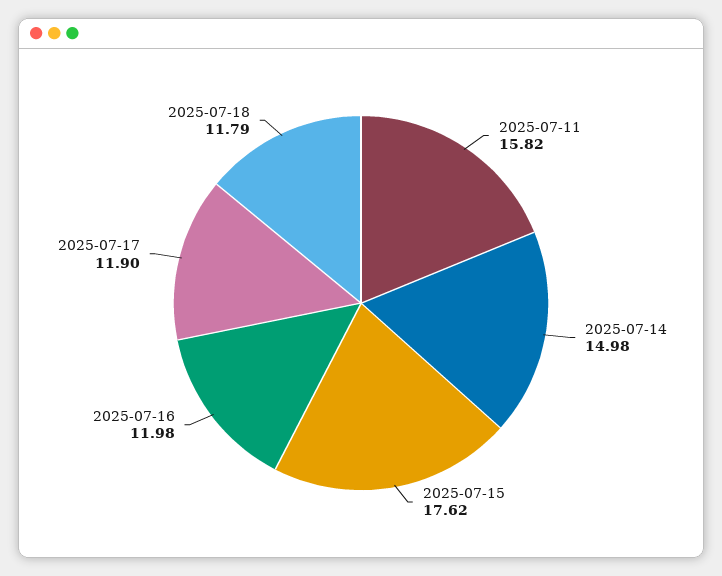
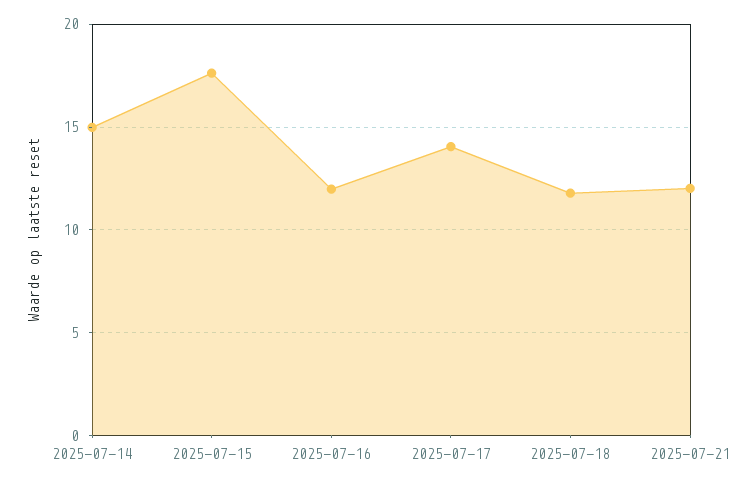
2025-07-11: 15.82 -> none
2025-07-17: 11.9 -> 14
2025-07-21: none -> 12

